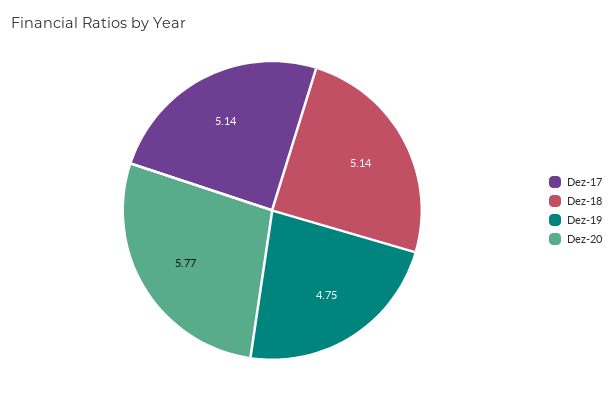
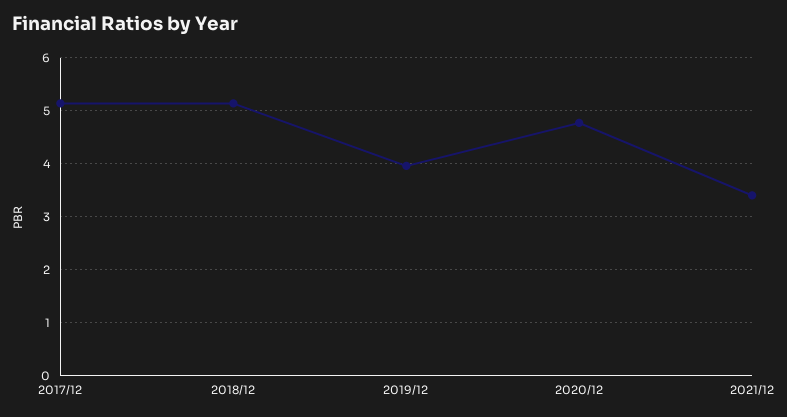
Dez-19: 4.75 -> 4
Dez-20: 5.77 -> 4.8
2021/12: none -> 3.4

